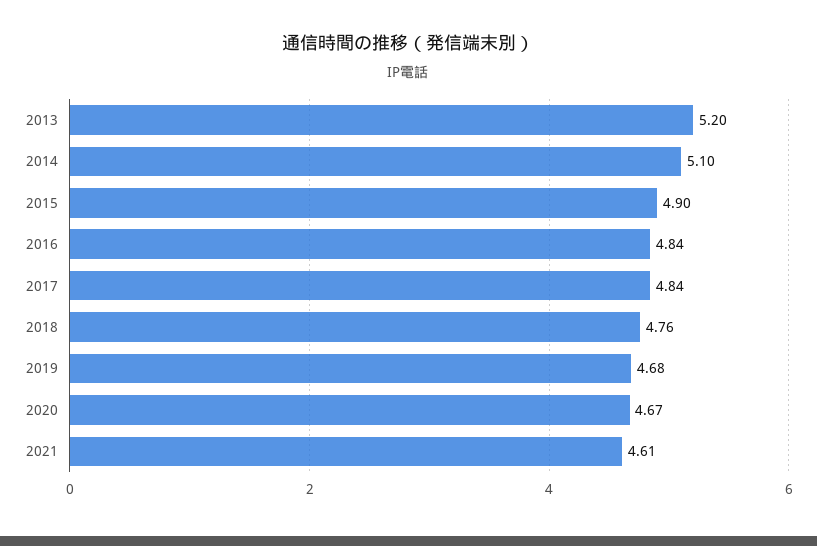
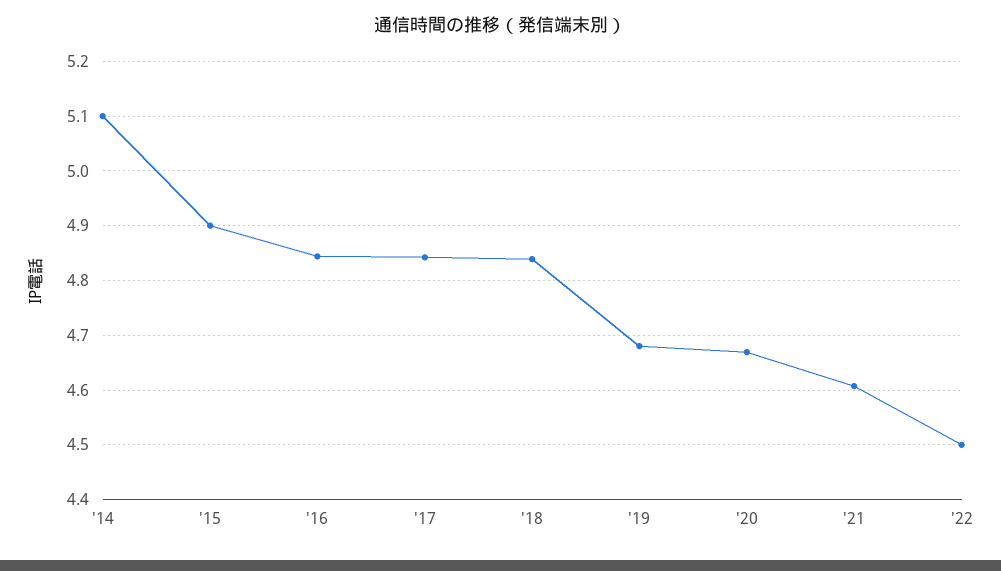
2013: 5.2 -> none
2018: 4.76 -> 4.84
'22: none -> 4.5

